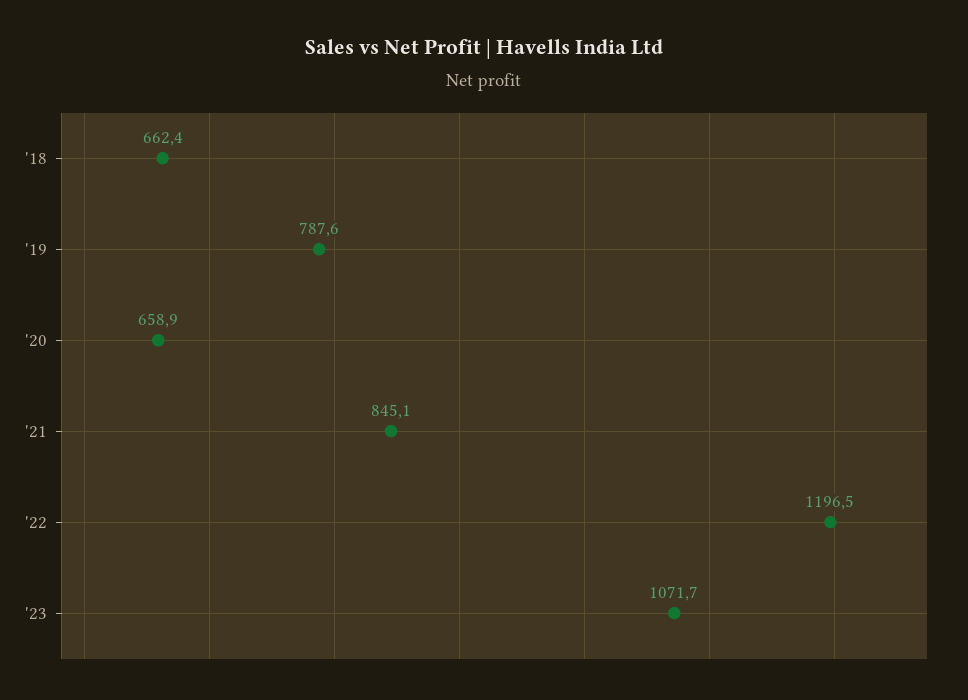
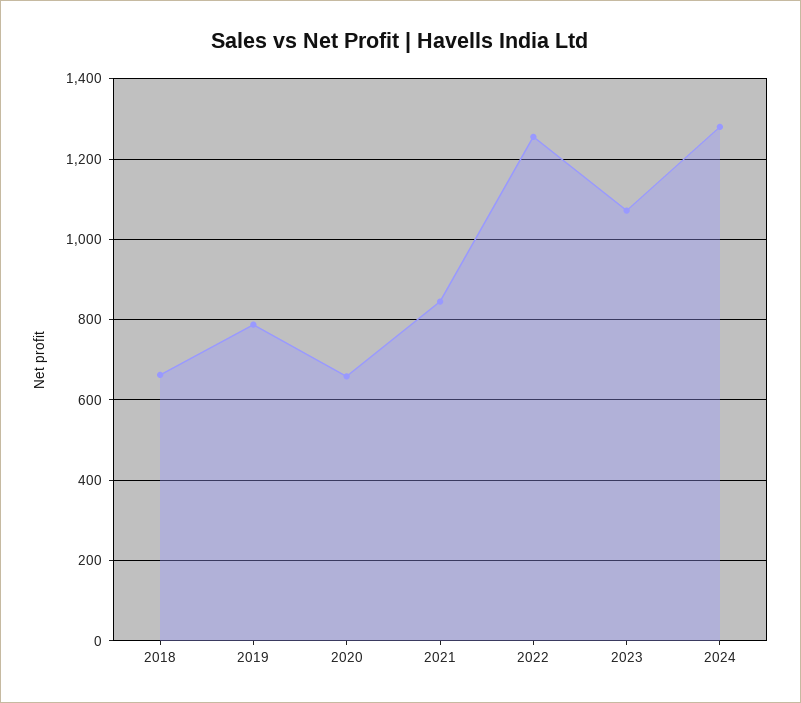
'22: 1196.5 -> 1260
2024: none -> 1280

